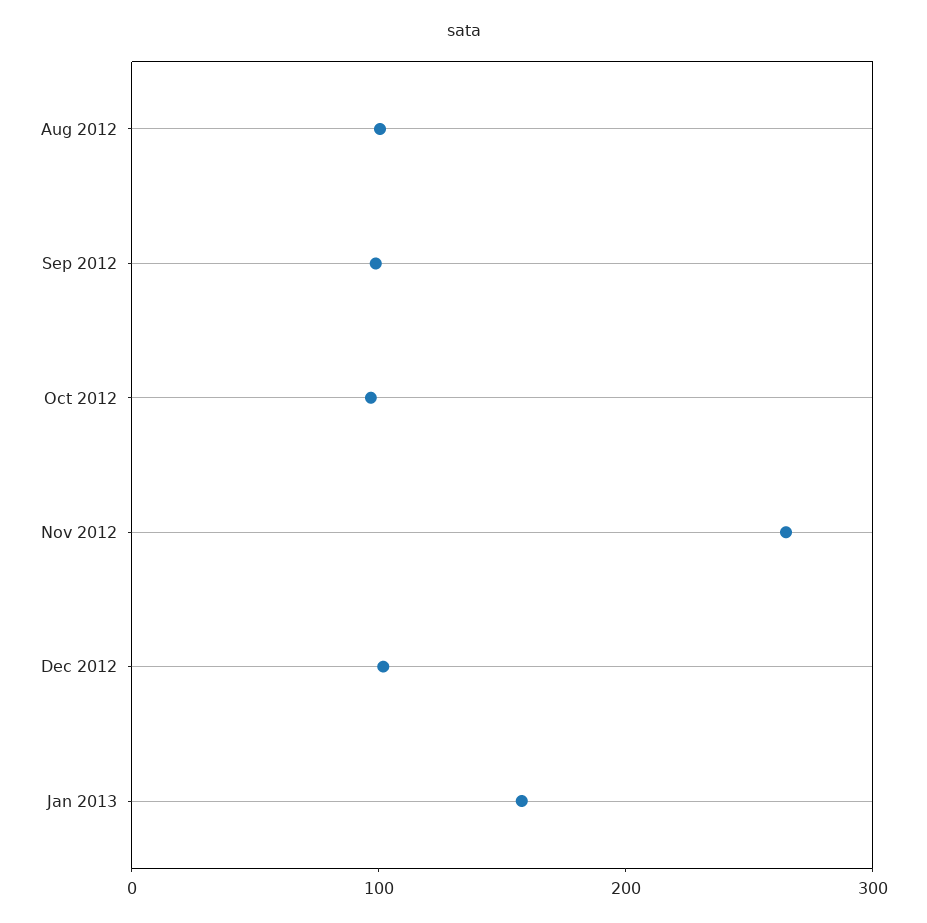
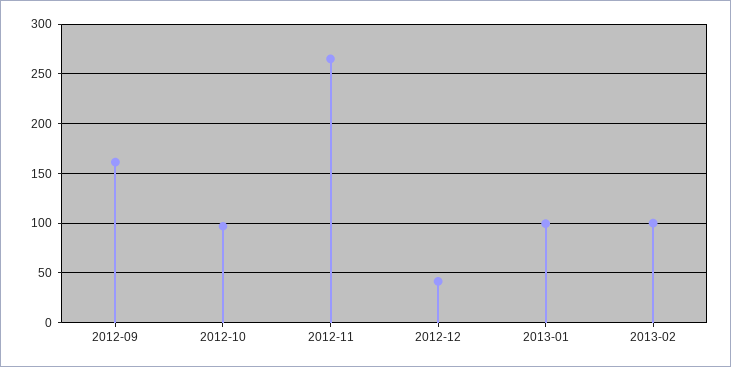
Aug 2012: 100 -> none
Sep 2012: 100 -> 160
Dec 2012: 100 -> 40
Jan 2013: 160 -> 100
2013-02: none -> 100

